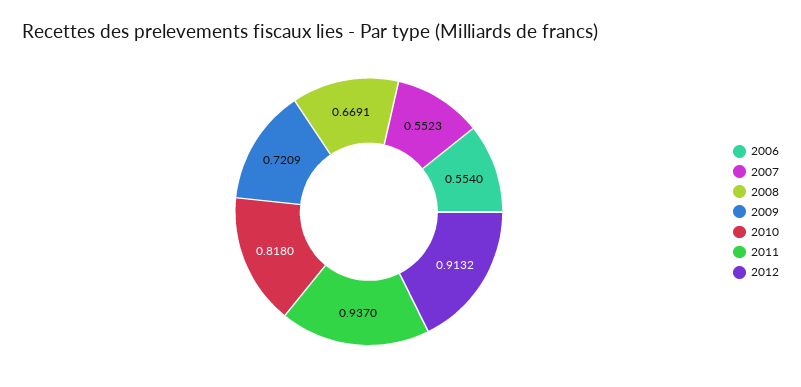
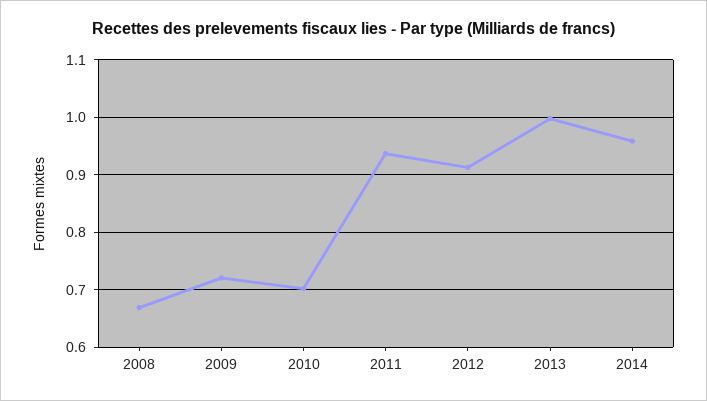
2006: 0.554 -> none
2007: 0.5523 -> none
2010: 0.818 -> 0.7
2013: none -> 1
2014: none -> 0.96

